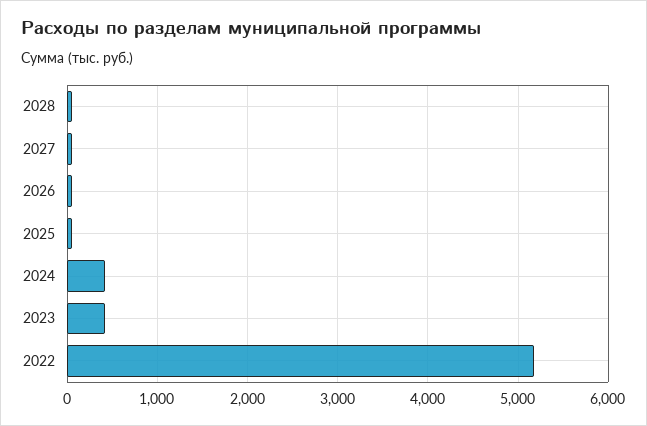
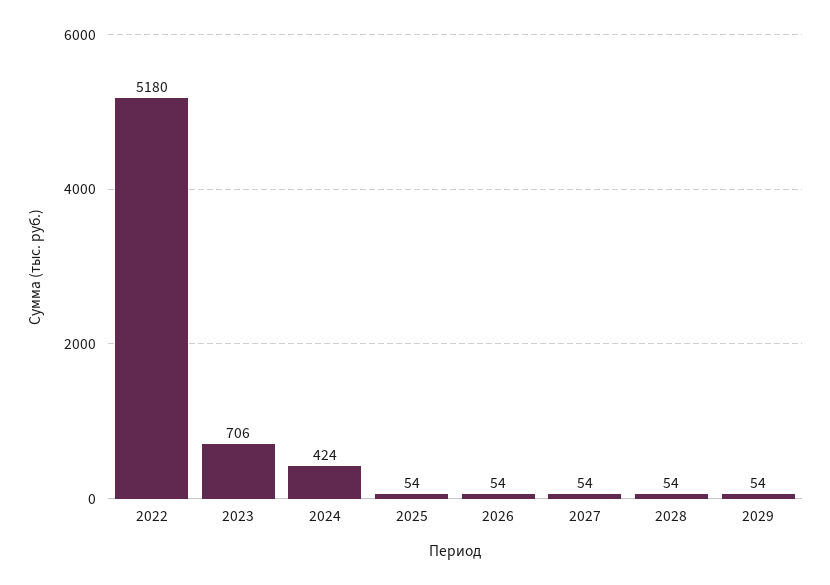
2023: 400 -> 706
2029: none -> 54

